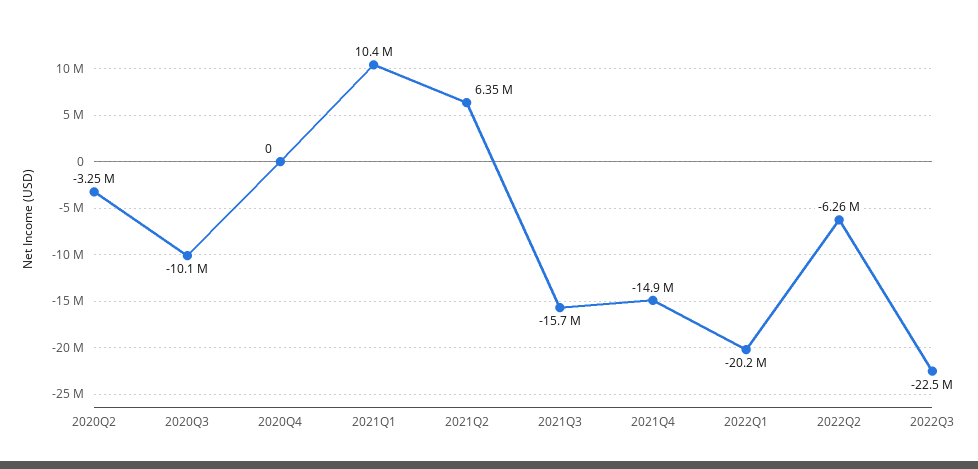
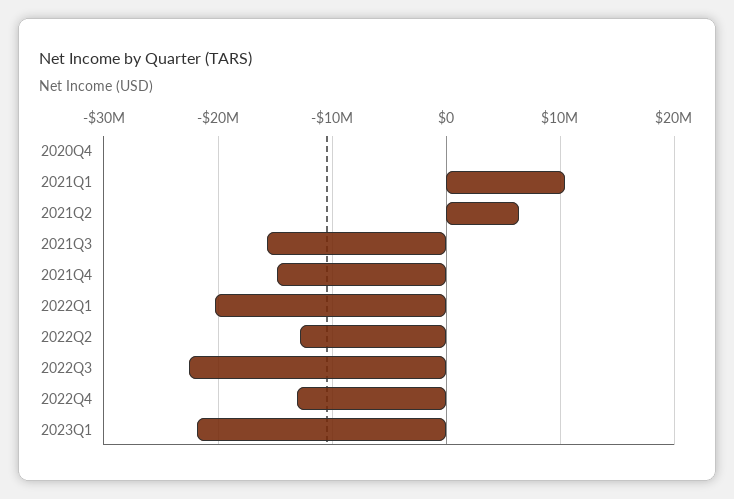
2020Q2: -3250000 -> none
2020Q3: -10100000 -> none
2022Q2: -6260000 -> -13000000
2022Q4: none -> -13000000
2023Q1: none -> -22000000

